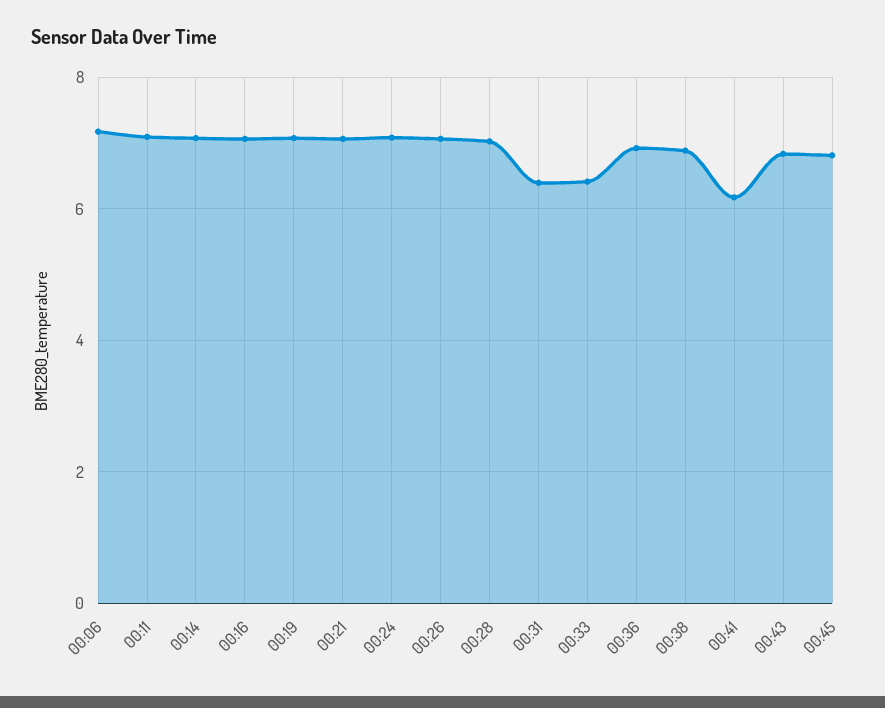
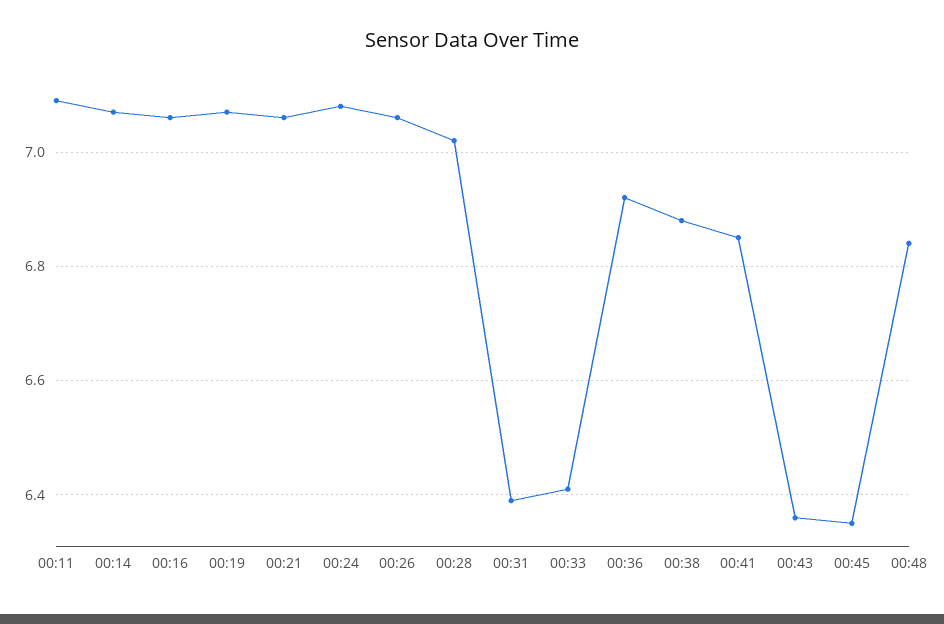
00:06: 7.2 -> none
00:41: 6.2 -> 6.85
00:43: 6.8 -> 6.35
00:45: 6.8 -> 6.35
00:48: none -> 6.85

